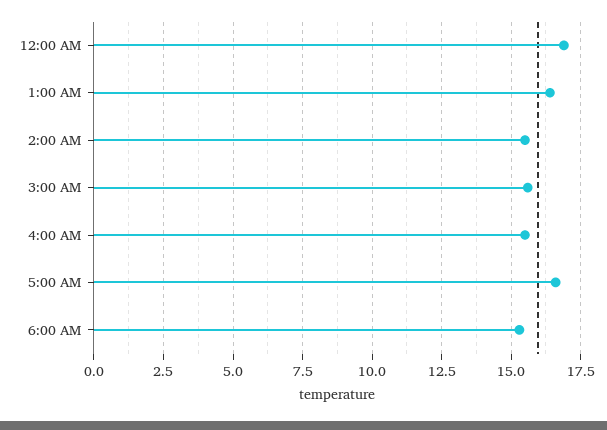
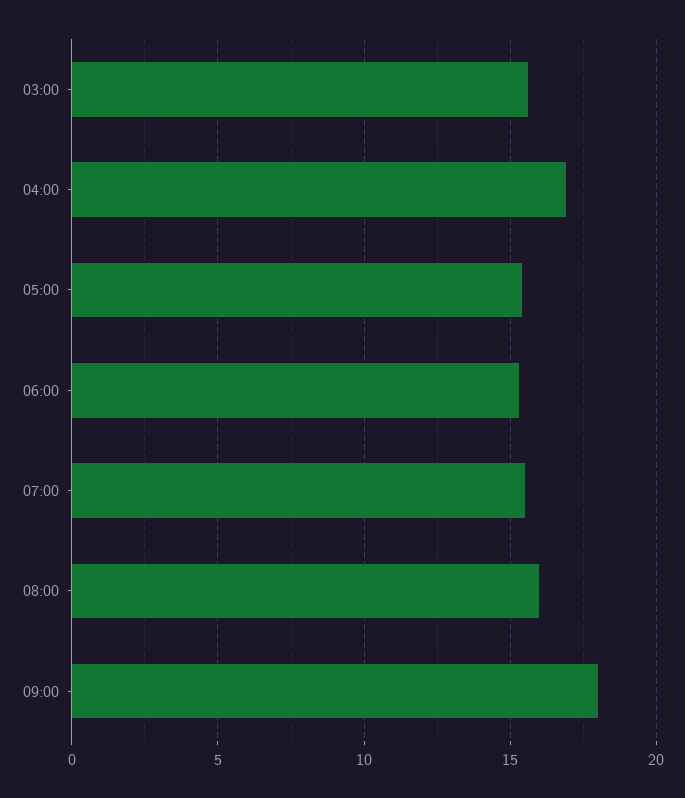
12:00 AM: 17 -> none
1:00 AM: 16.5 -> none
2:00 AM: 15.5 -> none
4:00 AM: 15.5 -> 17
5:00 AM: 16.5 -> 15.5
07:00: none -> 15.5
08:00: none -> 16
09:00: none -> 18

